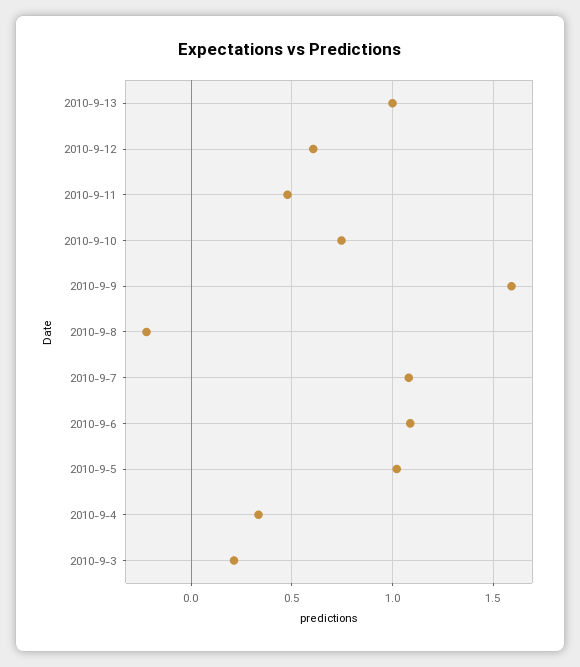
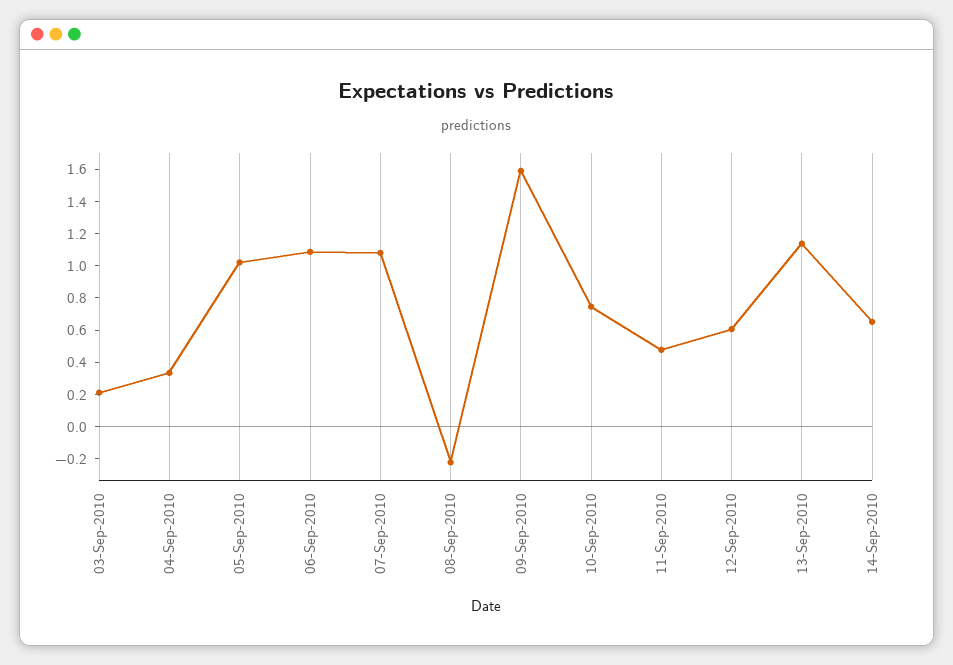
2010-9-13: 1 -> 1.15
14-Sep-2010: none -> 0.65

